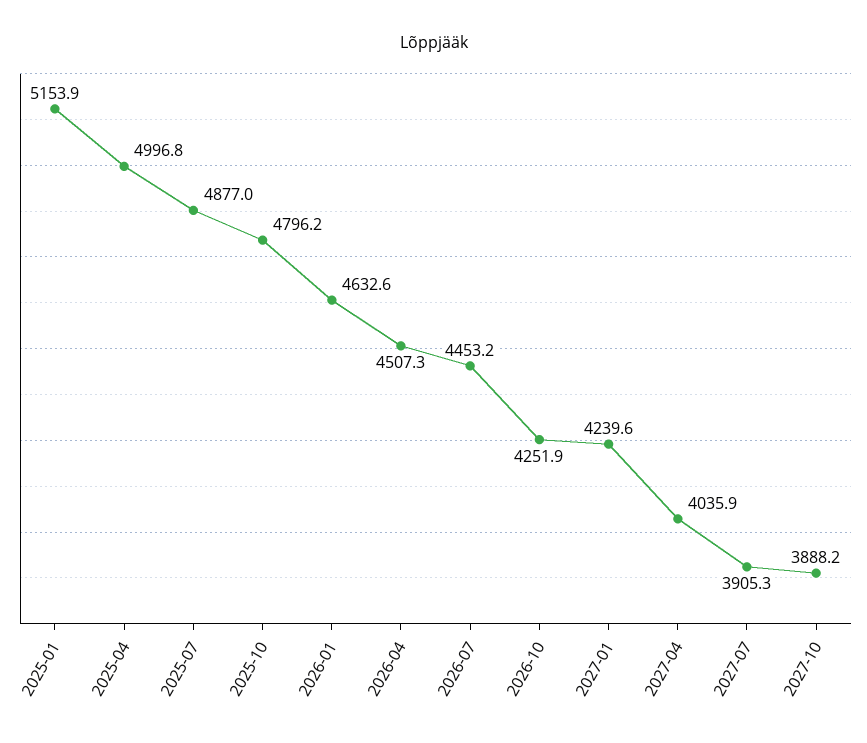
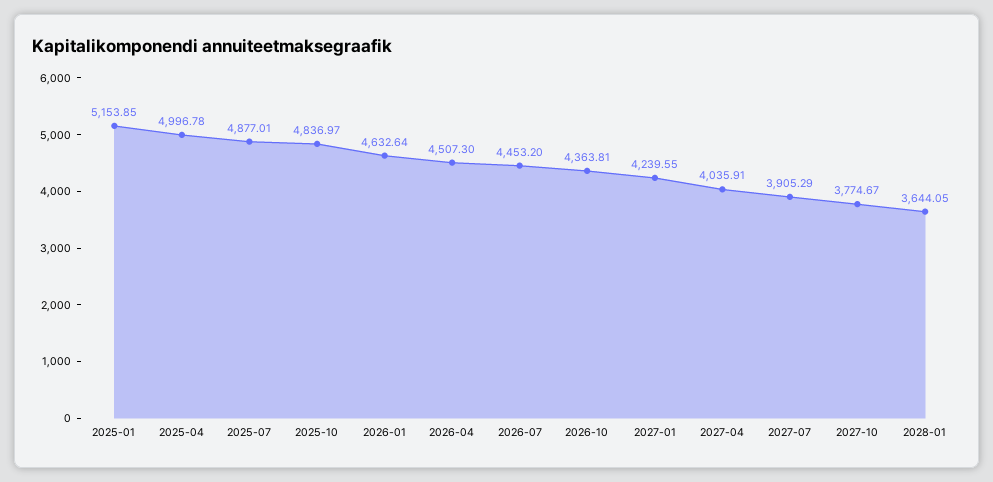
2025-10: 4796.2 -> 4836.97
2026-10: 4251.9 -> 4363.81
2027-10: 3888.2 -> 3774.67
2028-01: none -> 3644.05

